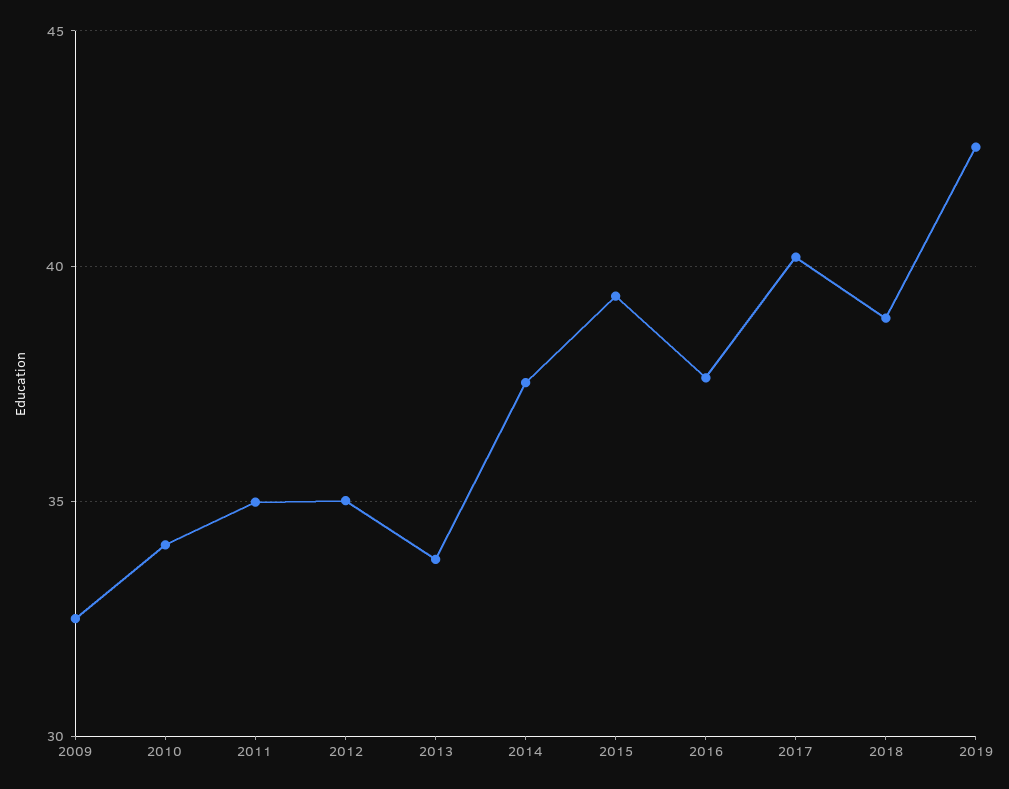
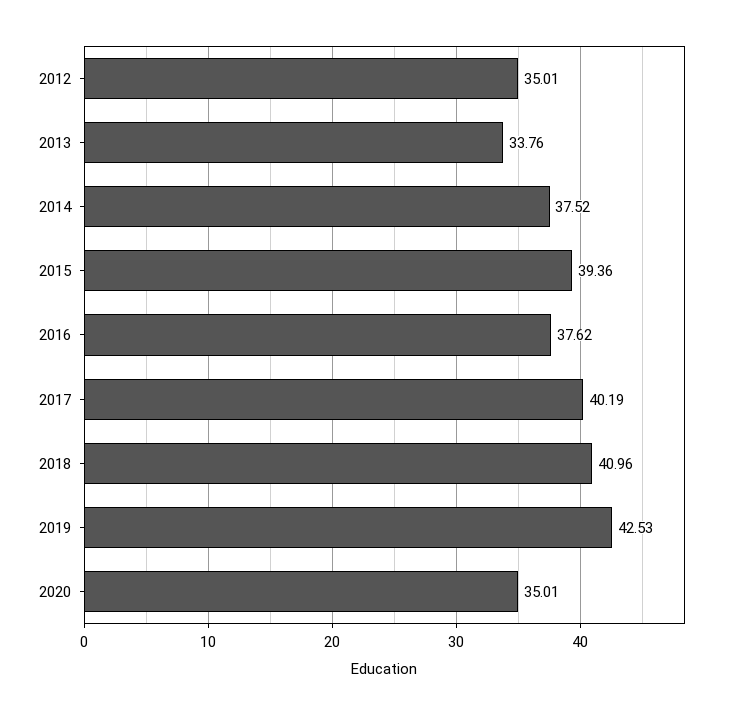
2009: 32.5 -> none
2010: 34 -> none
2011: 35 -> none
2018: 39 -> 40.96
2020: none -> 35.01

